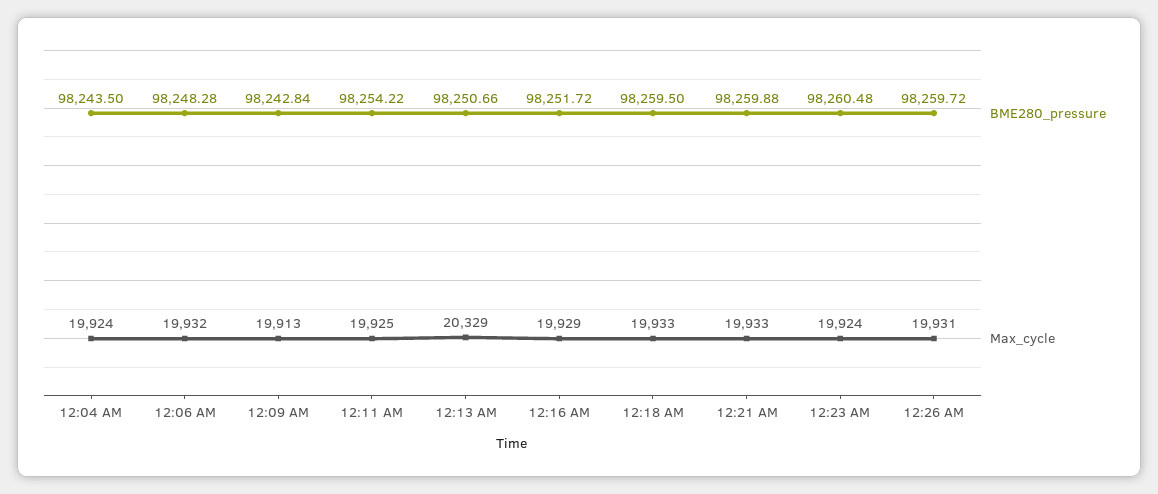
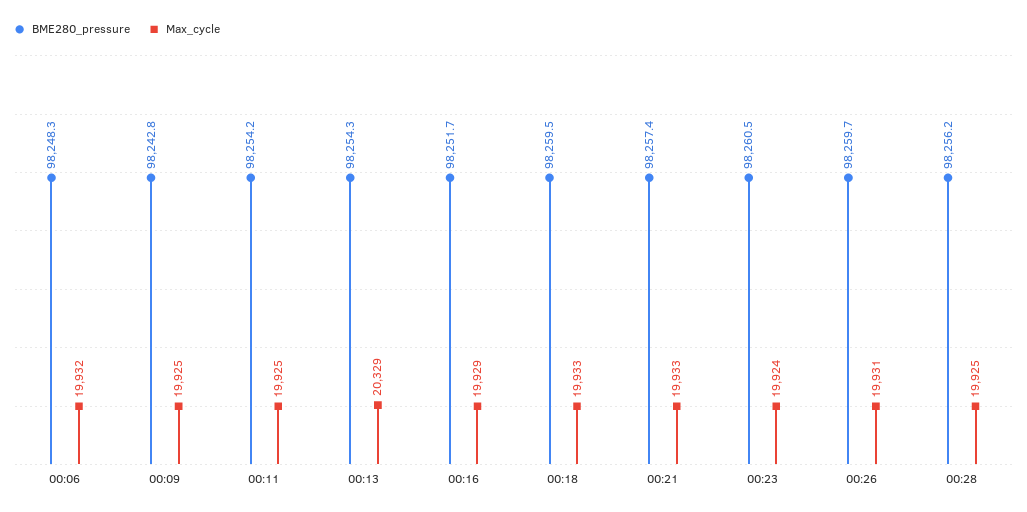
BME280_pressure, 12:04 AM: 98243.5 -> none
Max_cycle, 12:04 AM: 19924 -> none
Max_cycle, 12:09 AM: 19913 -> 19925
BME280_pressure, 12:13 AM: 98250.66 -> 98254.3
BME280_pressure, 12:21 AM: 98259.88 -> 98257.4
BME280_pressure, 00:28: none -> 98256.2
Max_cycle, 00:28: none -> 19925

